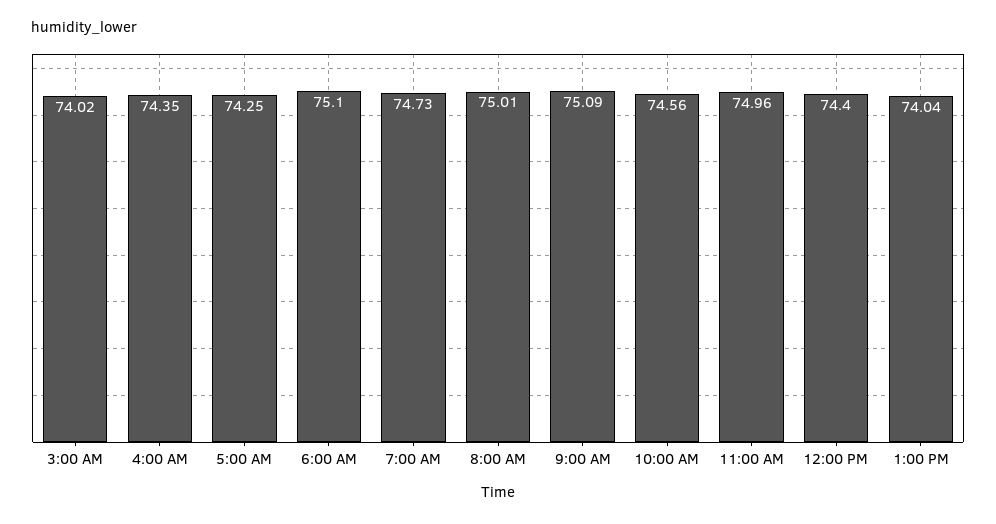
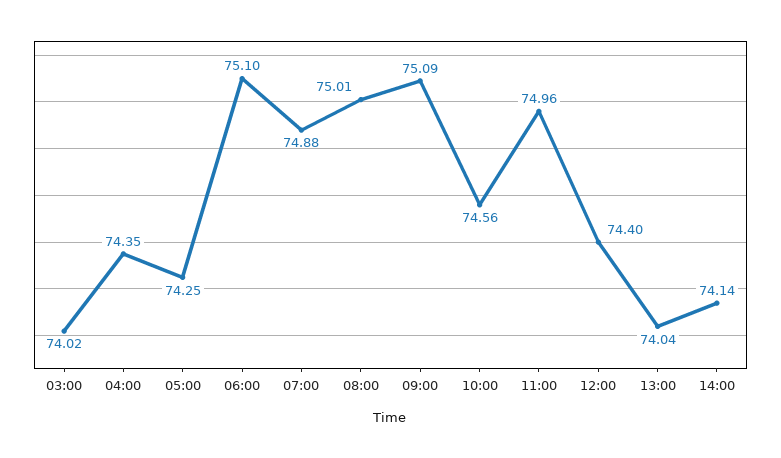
7:00 AM: 74.73 -> 74.88
14:00: none -> 74.14

